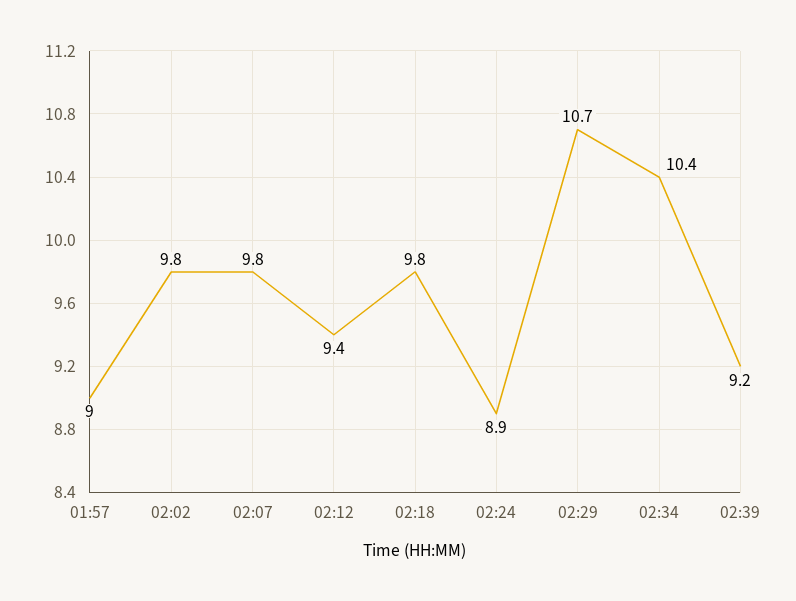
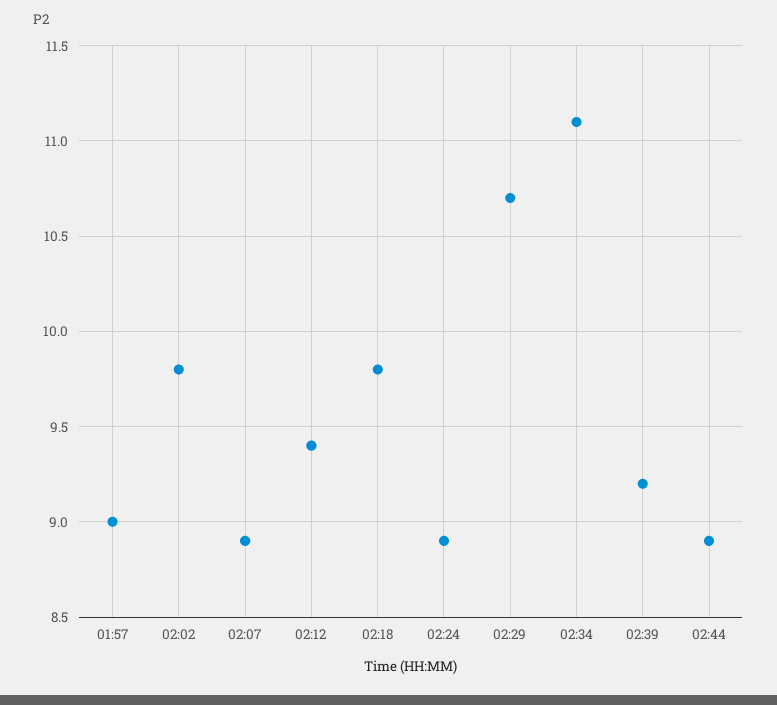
02:07: 9.8 -> 8.9
02:34: 10.4 -> 11.1
02:44: none -> 8.9

